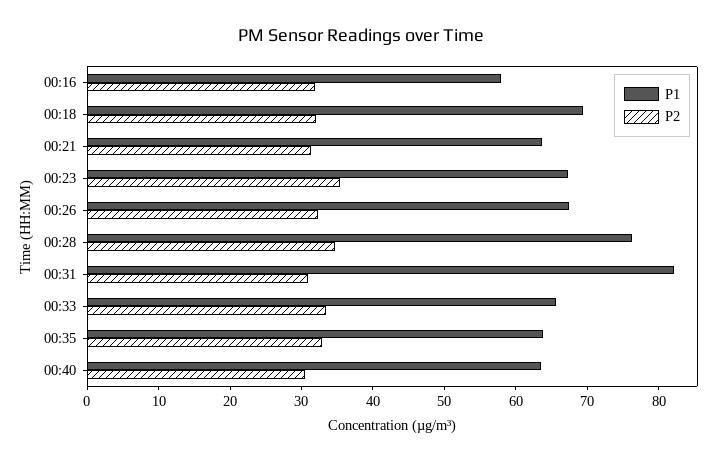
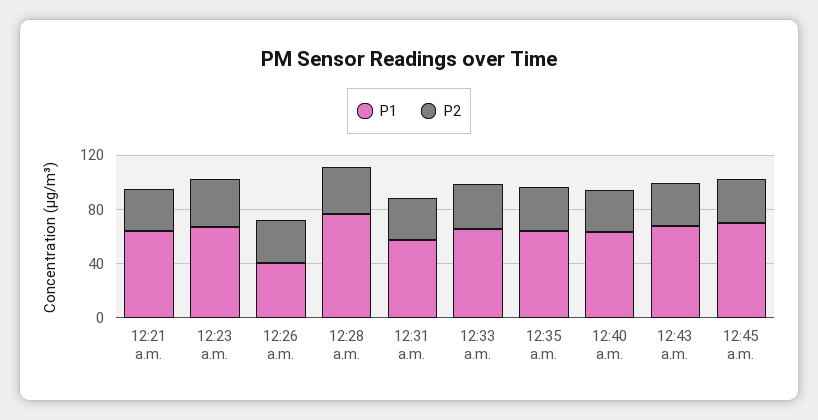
P1, 00:16: 58 -> none
P2, 00:16: 32 -> none
P1, 00:18: 70 -> none
P2, 00:18: 32 -> none
P1, 00:26: 68 -> 40
P1, 00:31: 82 -> 60
P1, 12:43 a.m.: none -> 70
P2, 12:43 a.m.: none -> 30
P1, 12:45 a.m.: none -> 70
P2, 12:45 a.m.: none -> 30

